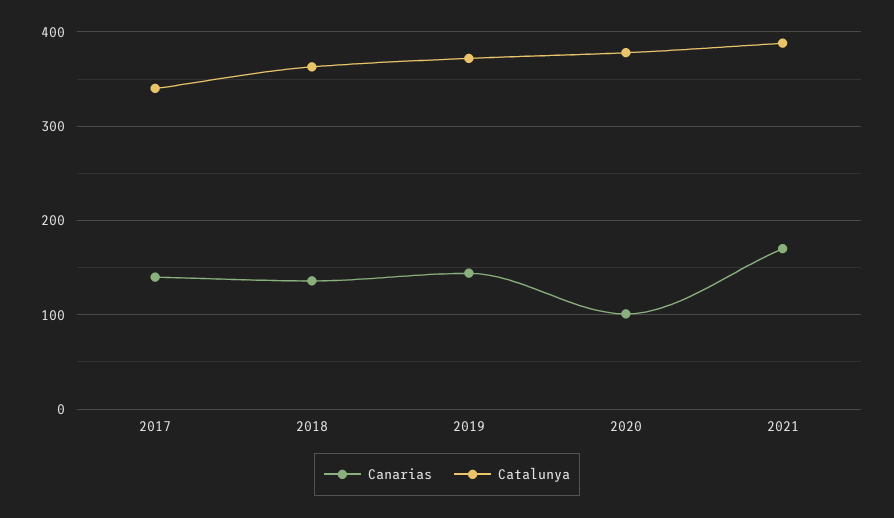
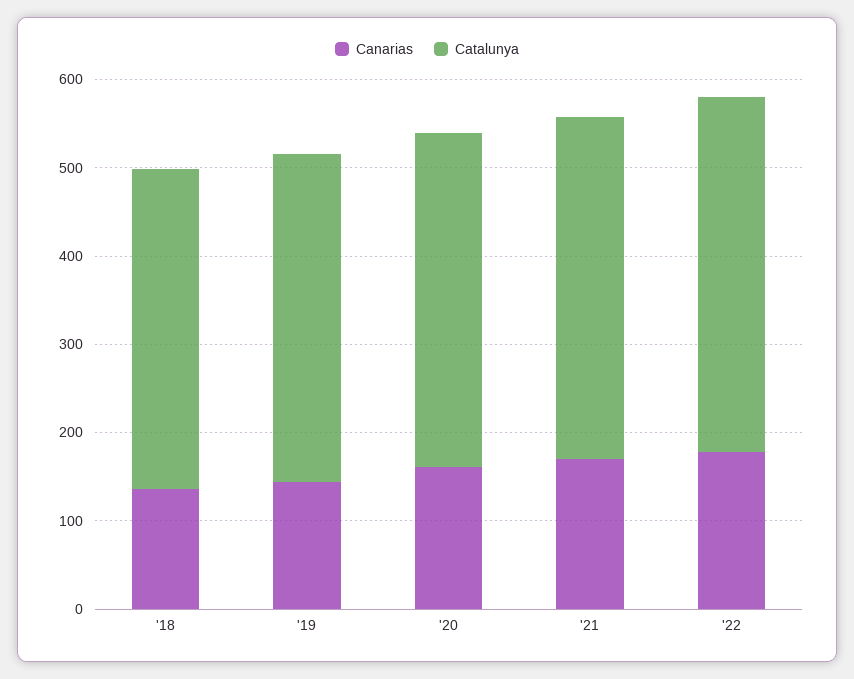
Canarias, 2017: 140 -> none
Catalunya, 2017: 340 -> none
Canarias, 2020: 100 -> 160
Canarias, '22: none -> 180
Catalunya, '22: none -> 400

